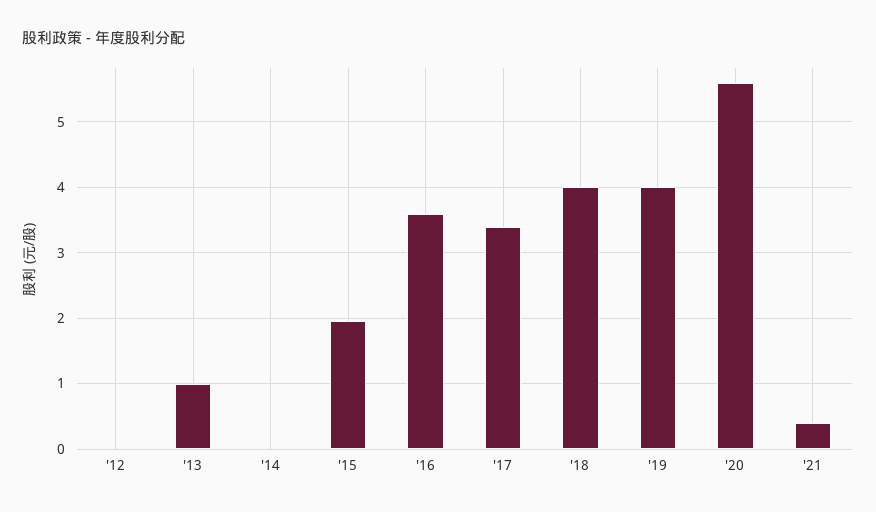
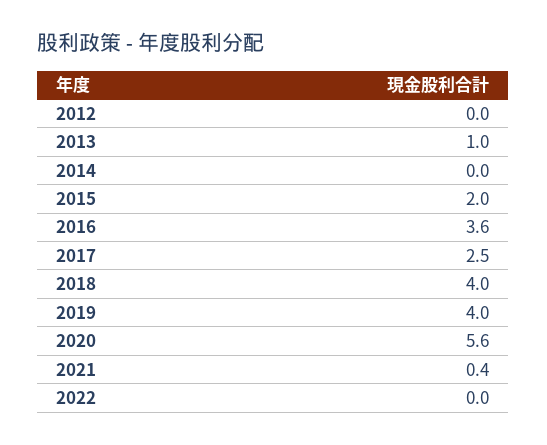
'17: 3.4 -> 2.5
2022: none -> 0

